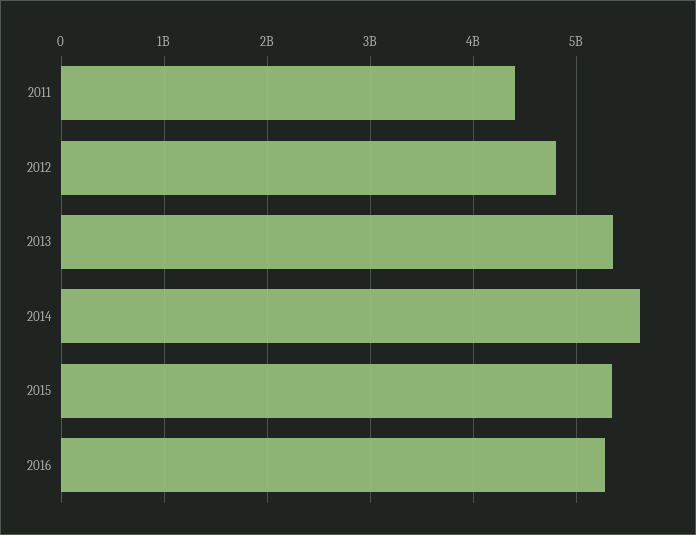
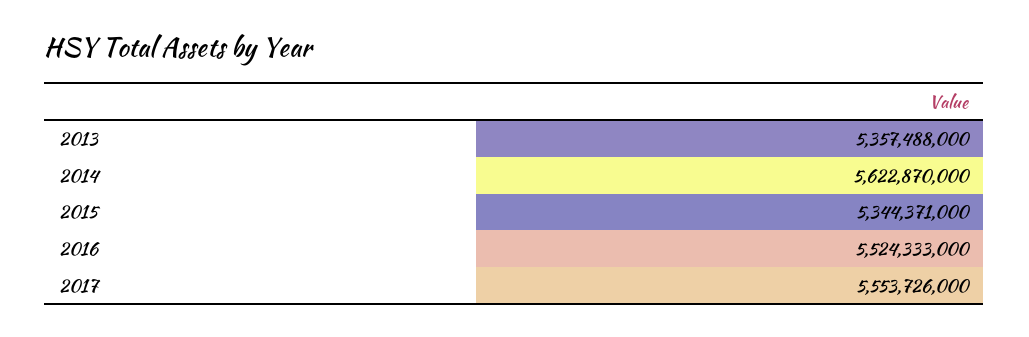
2011: 4400000000 -> none
2012: 4800000000 -> none
2016: 5300000000 -> 5524333000
2017: none -> 5553726000

